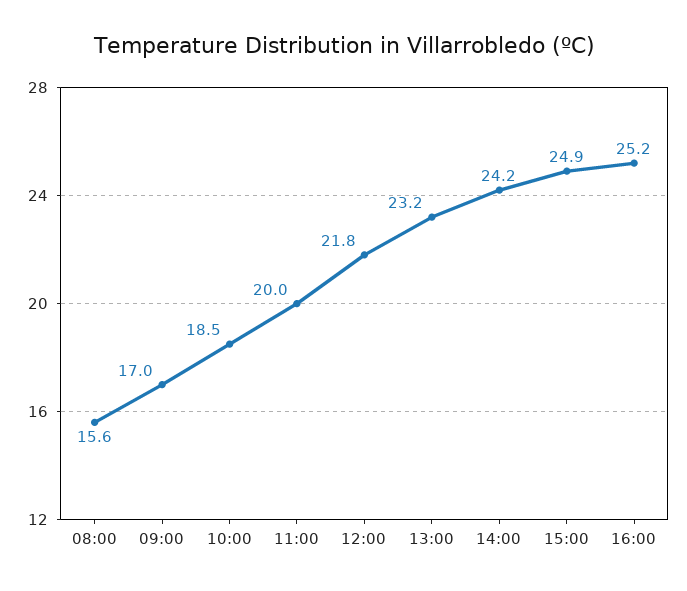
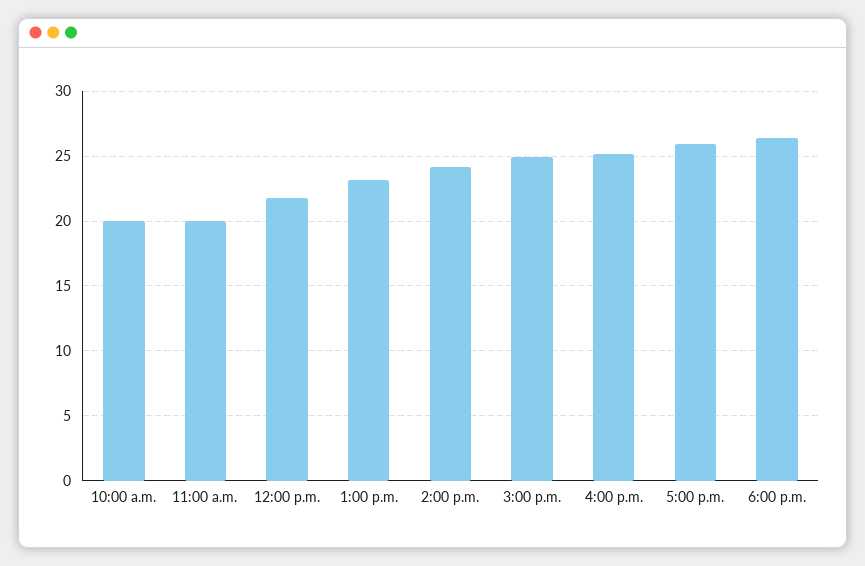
08:00: 15.6 -> none
09:00: 17 -> none
10:00: 18.5 -> 20
5:00 p.m.: none -> 26
6:00 p.m.: none -> 26.5

